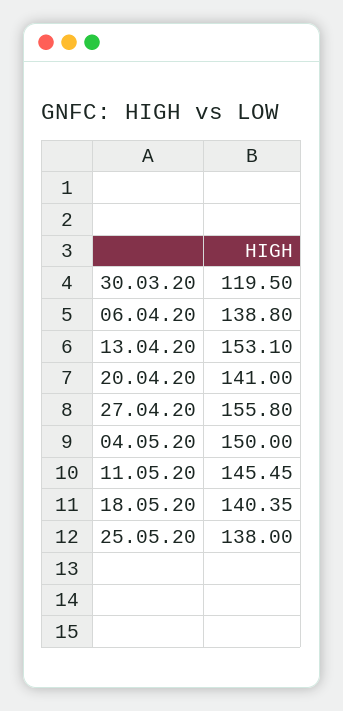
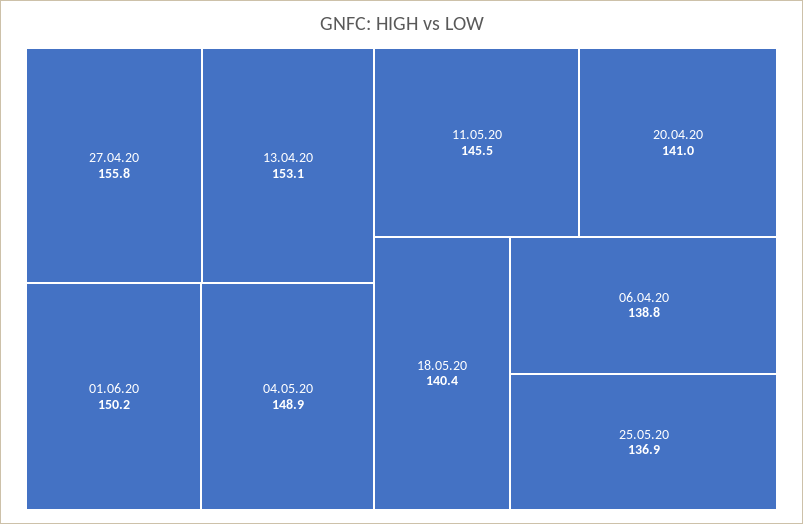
30.03.20: 119.5 -> none
04.05.20: 150 -> 148.9
25.05.20: 138 -> 136.9
01.06.20: none -> 150.2

